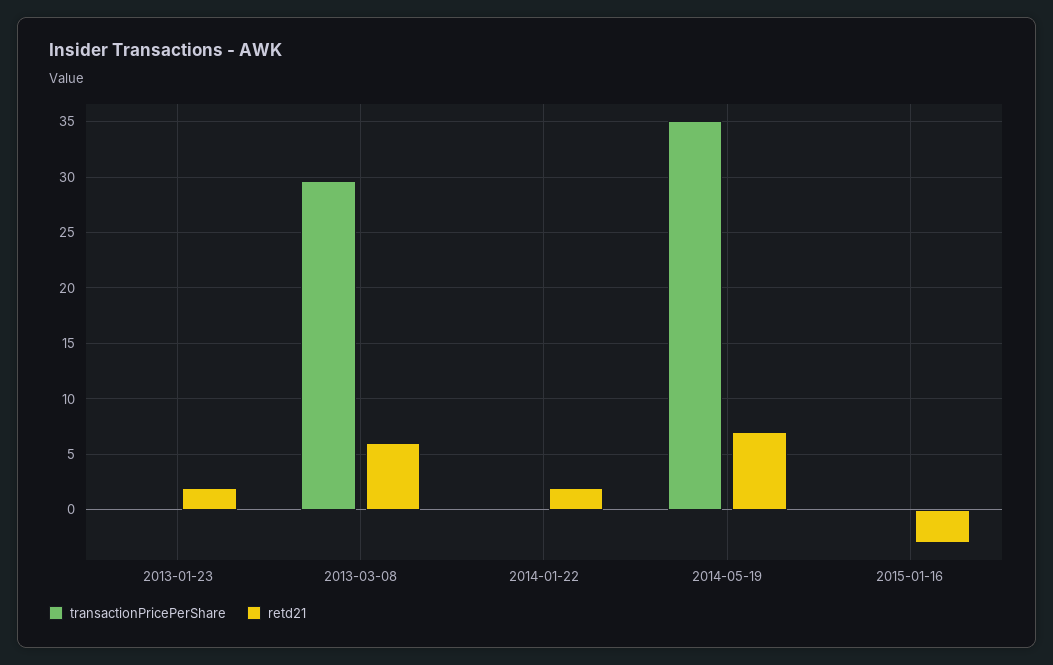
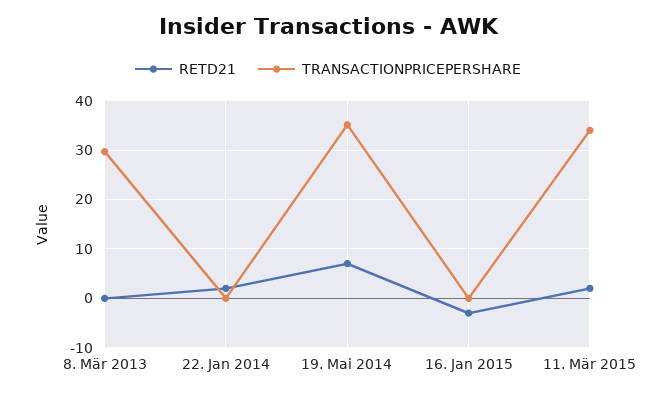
transactionPricePerShare, 2013-01-23: 0 -> none
retd21, 2013-01-23: 2 -> none
retd21, 2013-03-08: 6 -> 0
retd21, 11. Mär 2015: none -> 2
transactionPricePerShare, 11. Mär 2015: none -> 34

